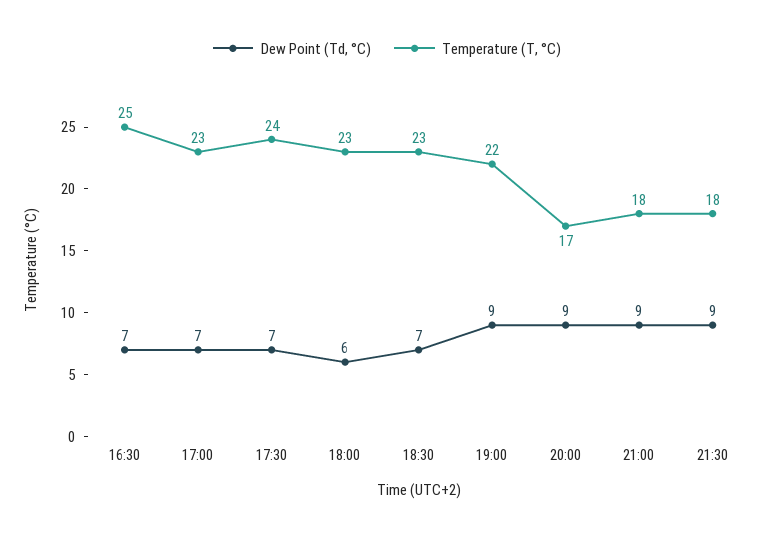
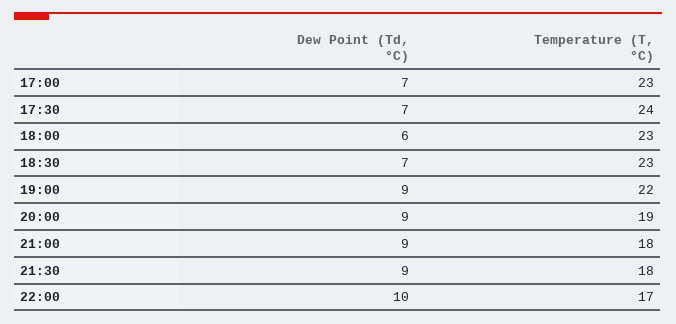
Dew Point (Td, °C), 16:30: 7 -> none
Temperature (T, °C), 16:30: 25 -> none
Temperature (T, °C), 20:00: 17 -> 19
Dew Point (Td, °C), 22:00: none -> 10
Temperature (T, °C), 22:00: none -> 17

